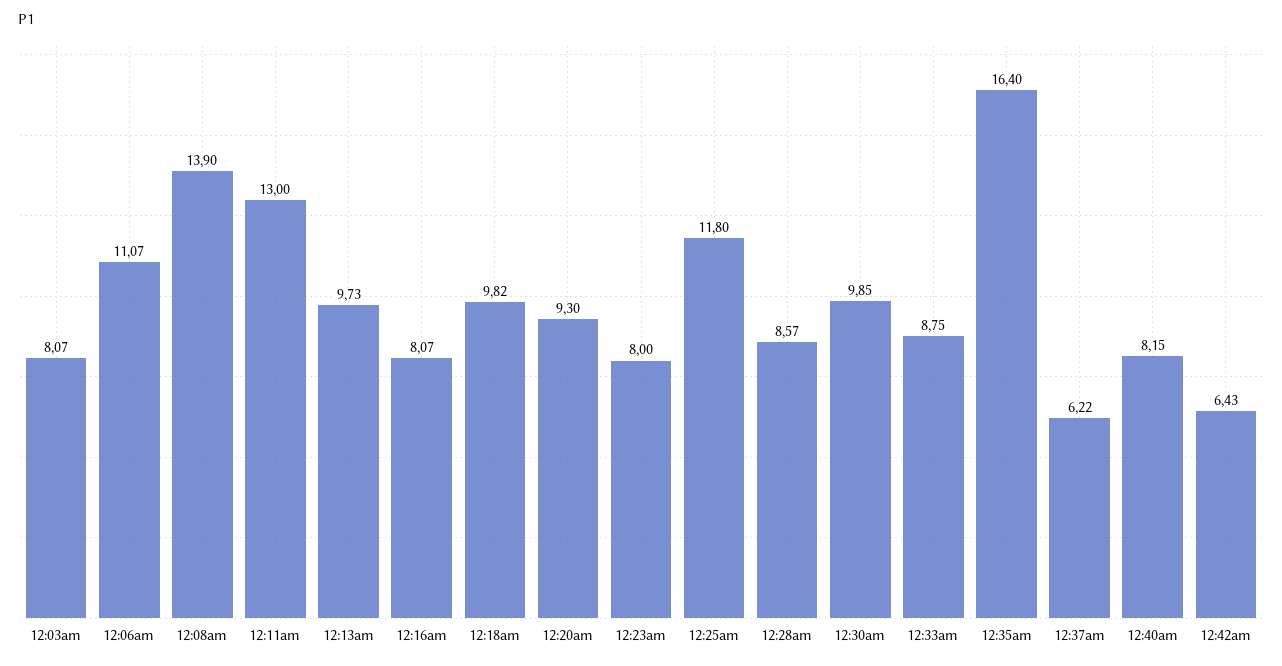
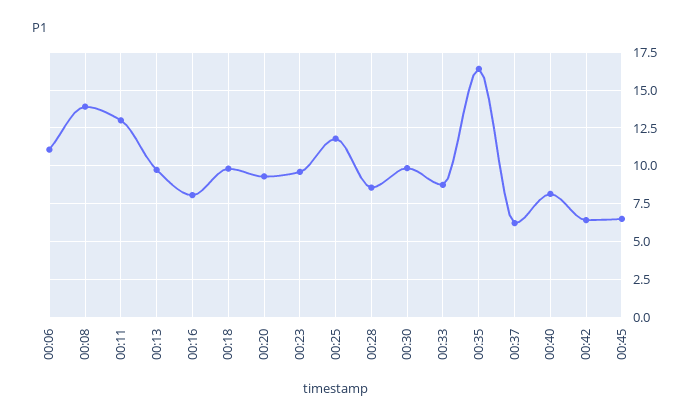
12:03am: 8.07 -> none
12:23am: 8 -> 9.5
00:45: none -> 6.5

